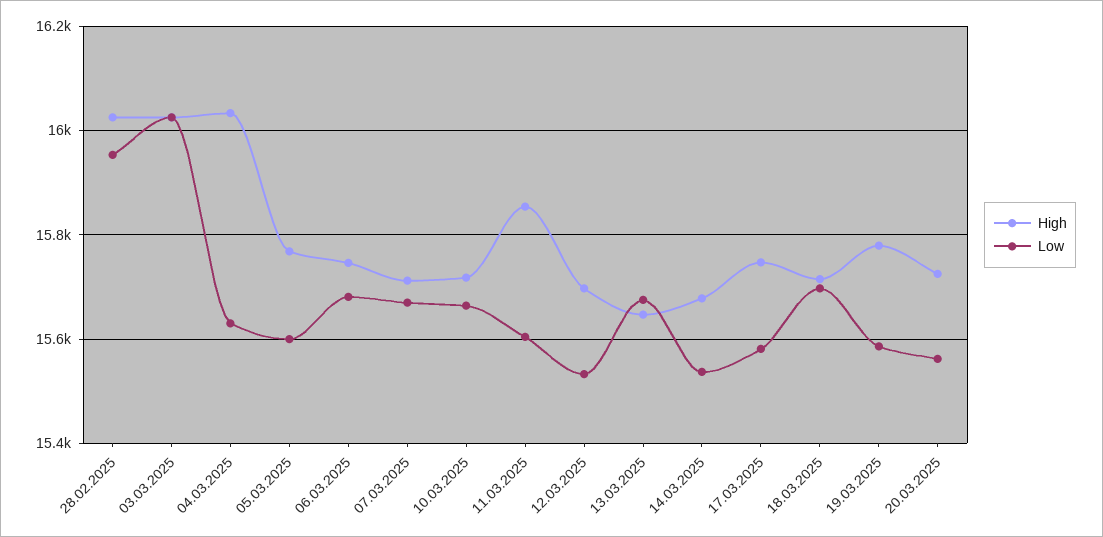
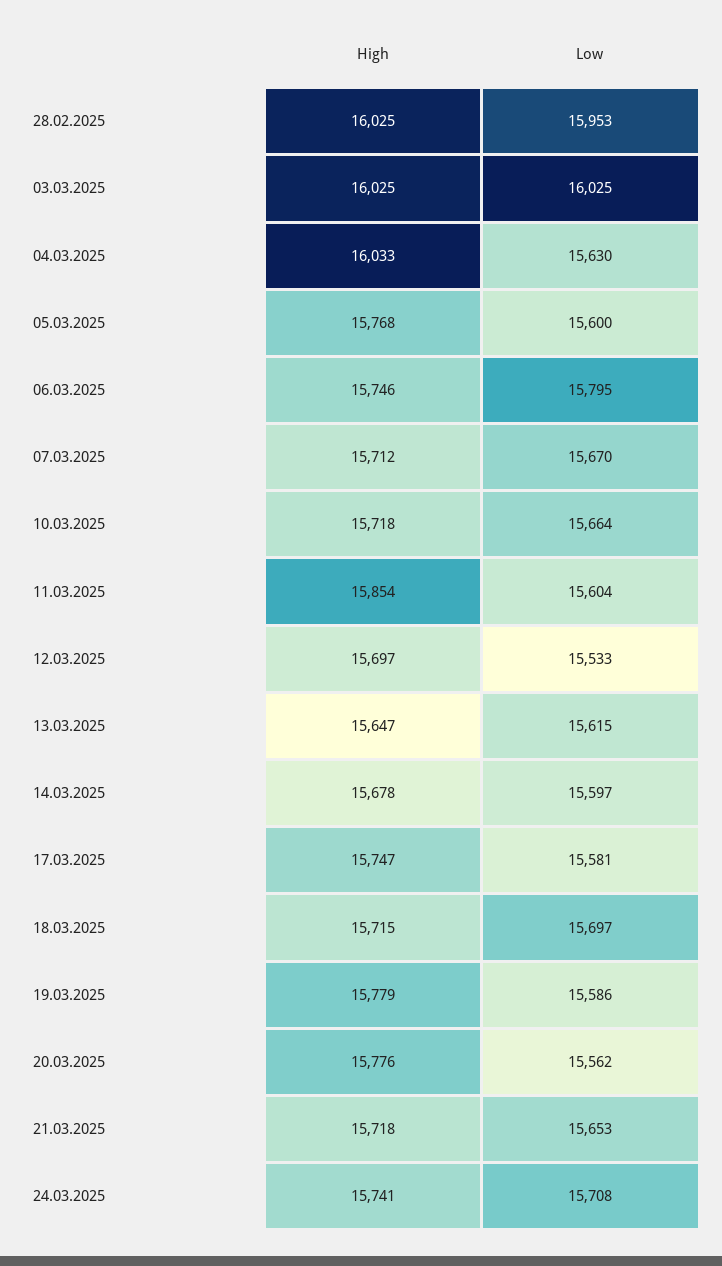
Low, 06.03.2025: 15680 -> 15795
Low, 13.03.2025: 15680 -> 15615
Low, 14.03.2025: 15540 -> 15597
High, 20.03.2025: 15720 -> 15776
High, 21.03.2025: none -> 15718
Low, 21.03.2025: none -> 15653
High, 24.03.2025: none -> 15741
Low, 24.03.2025: none -> 15708

